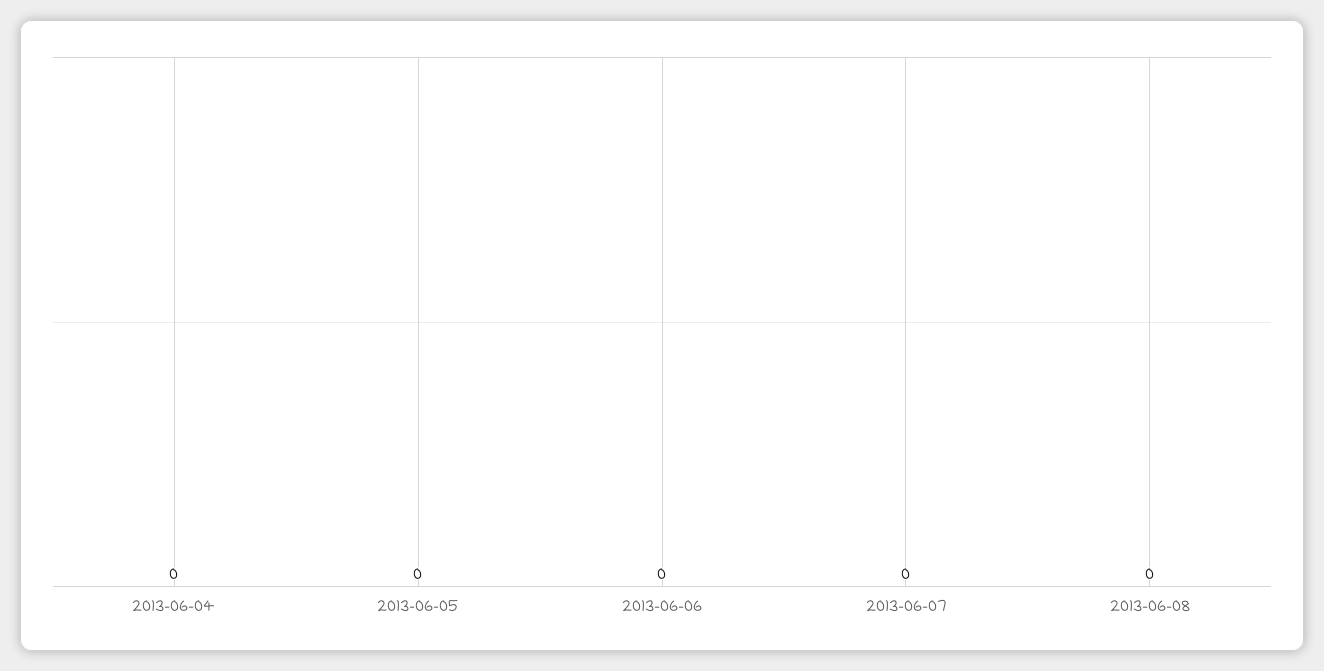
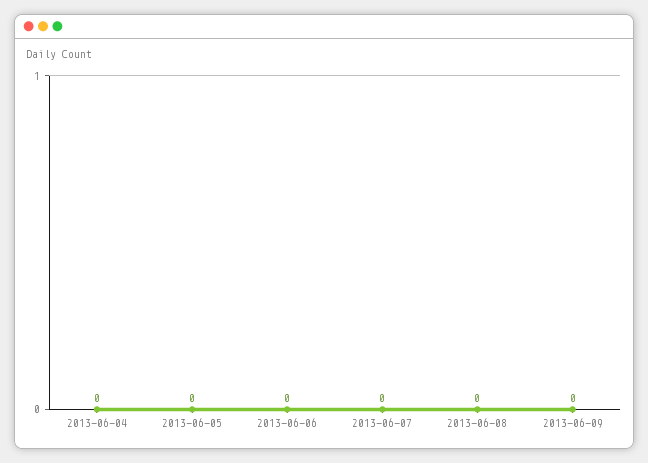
2013-06-09: none -> 0

